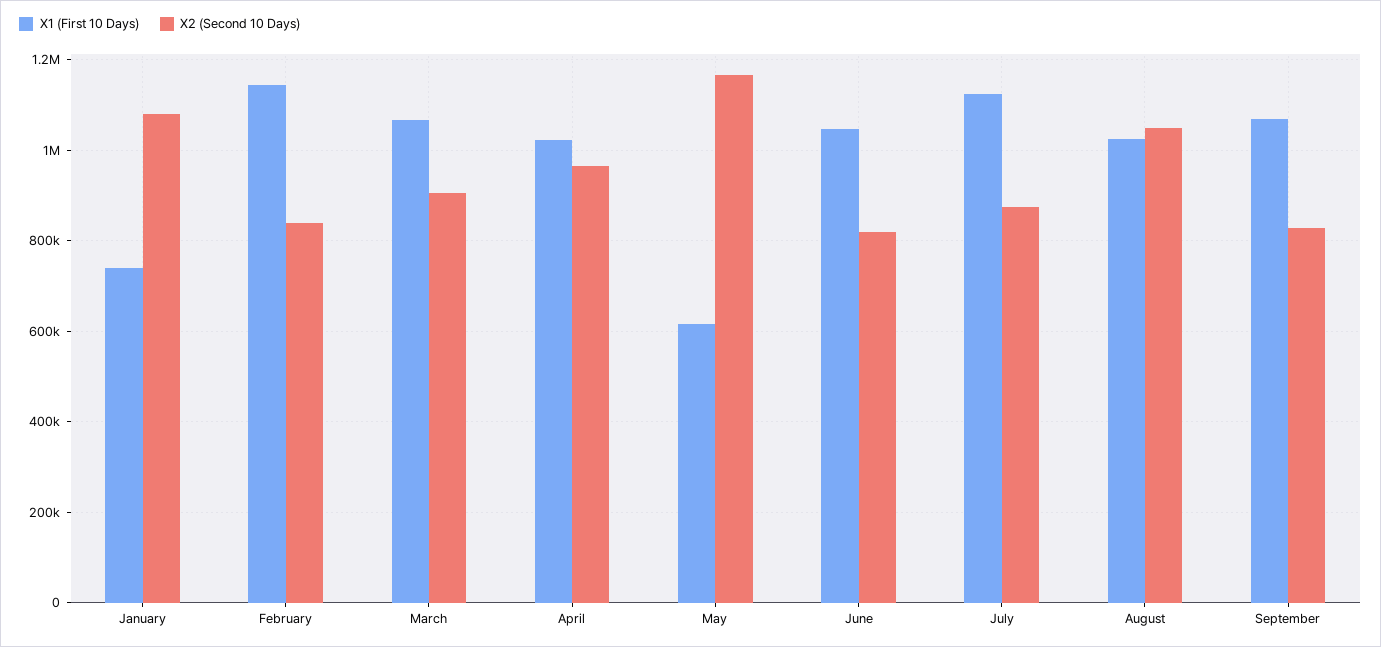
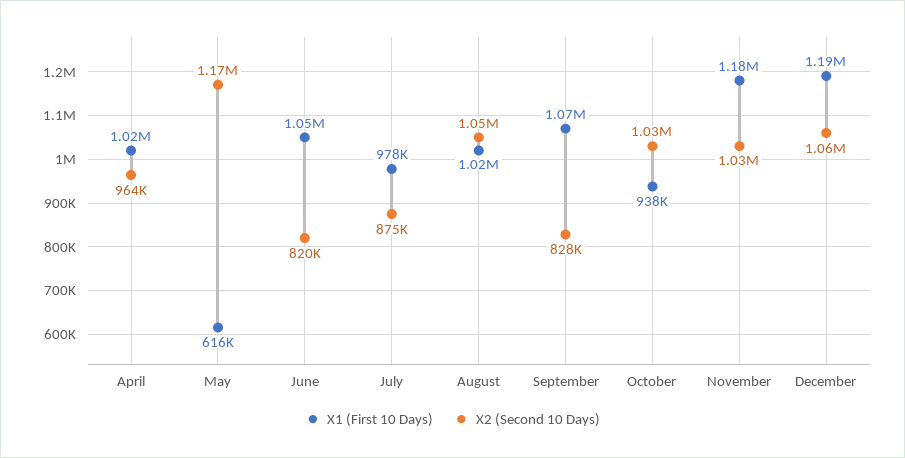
X1 (First 10 Days), January: 740000 -> none
X2 (Second 10 Days), January: 1080000 -> none
X1 (First 10 Days), February: 1140000 -> none
X2 (Second 10 Days), February: 840000 -> none
X1 (First 10 Days), March: 1060000 -> none
X2 (Second 10 Days), March: 900000 -> none
X1 (First 10 Days), July: 1120000 -> 978000
X1 (First 10 Days), October: none -> 938000
X2 (Second 10 Days), October: none -> 1030000
X1 (First 10 Days), November: none -> 1180000
X2 (Second 10 Days), November: none -> 1030000
X1 (First 10 Days), December: none -> 1190000
X2 (Second 10 Days), December: none -> 1060000

